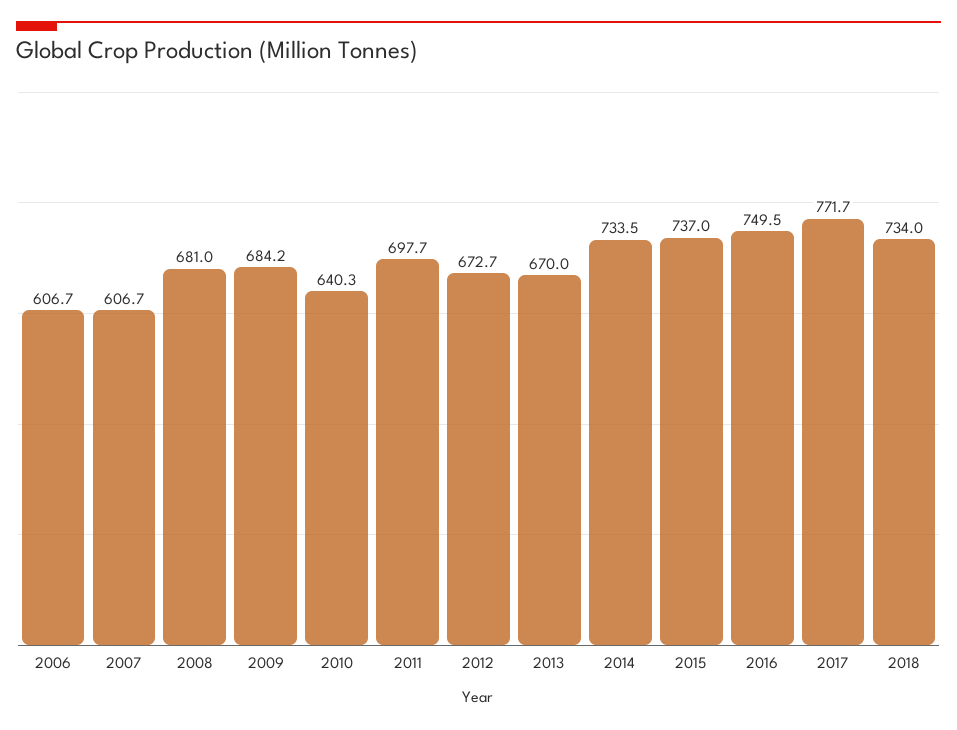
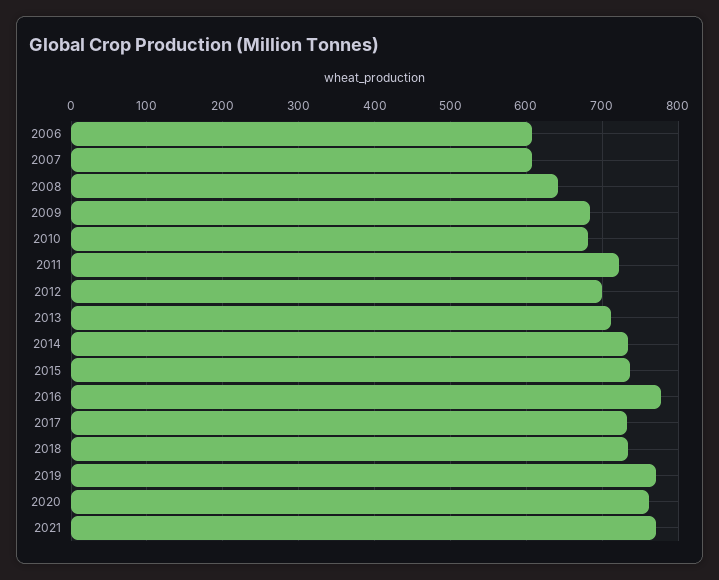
2008: 681 -> 640
2010: 640.3 -> 680
2011: 697.7 -> 720
2012: 672.7 -> 700
2013: 670 -> 710
2016: 749.5 -> 780
2017: 771.7 -> 730
2019: none -> 770
2020: none -> 760
2021: none -> 770

